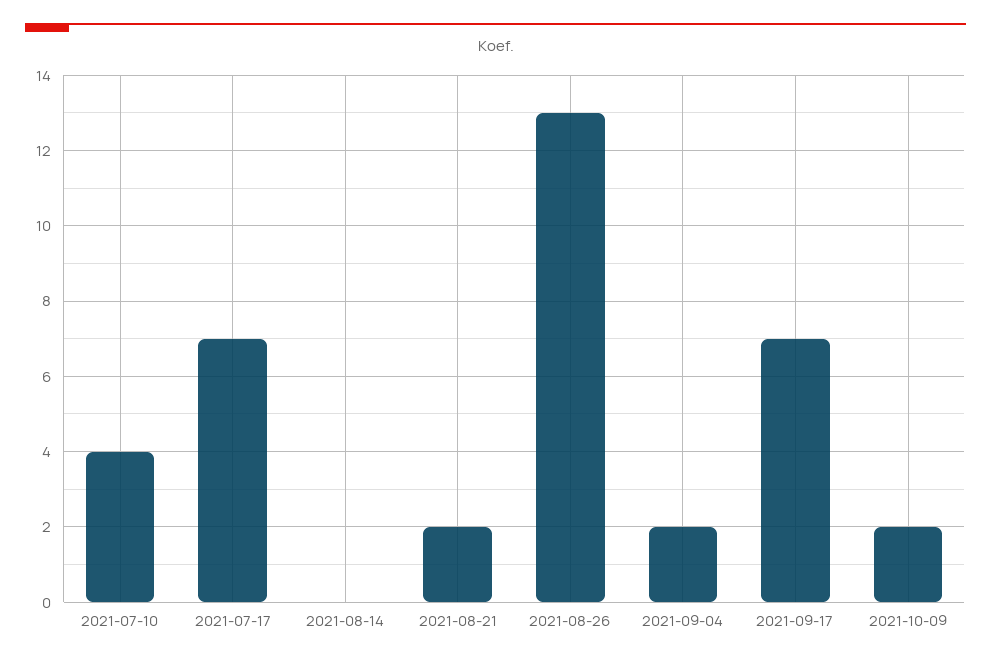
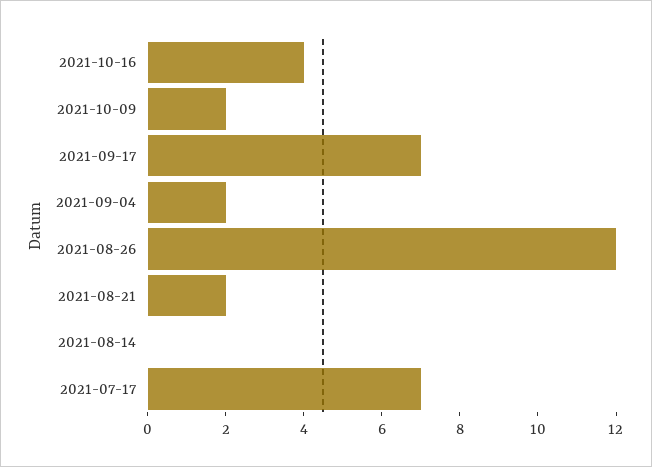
2021-07-10: 4 -> none
2021-08-26: 13 -> 12
2021-10-16: none -> 4

